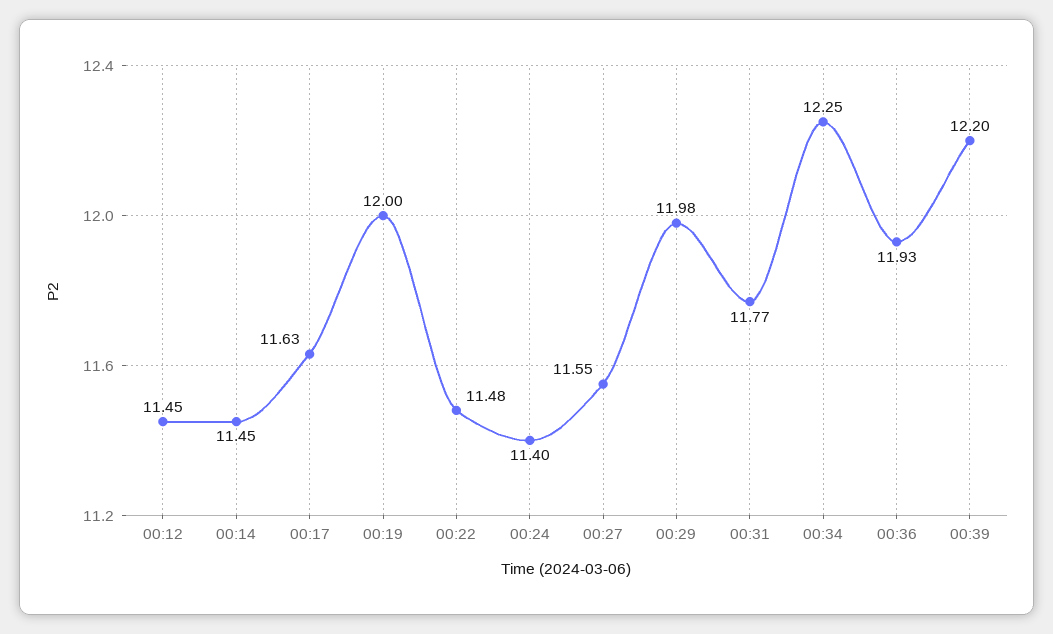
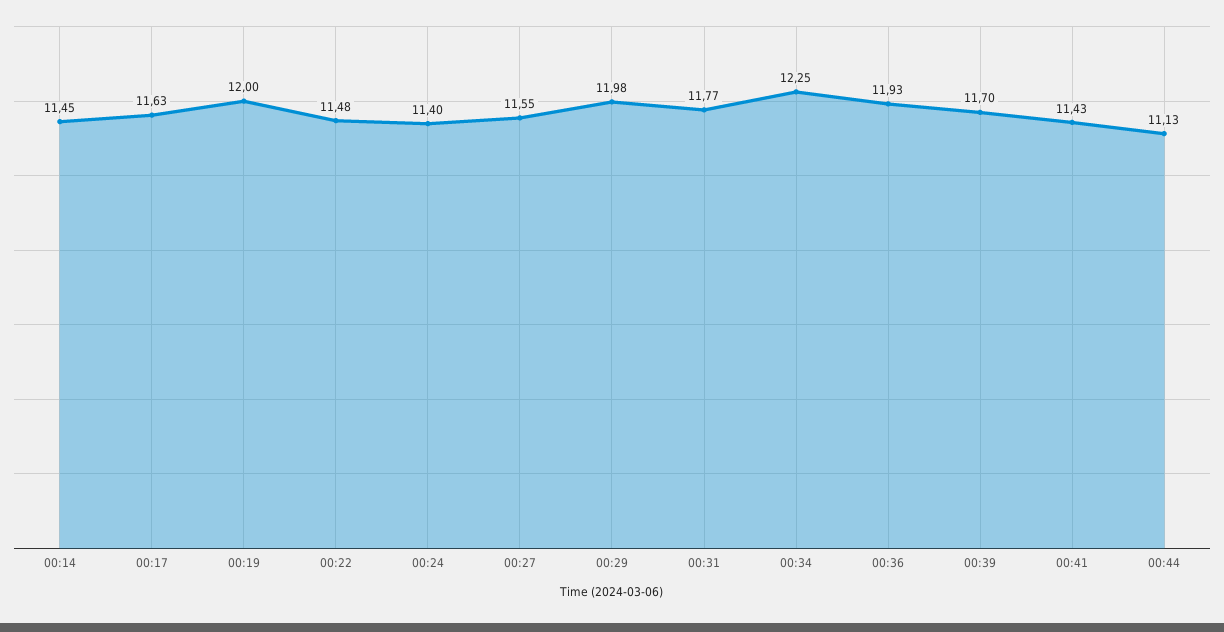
00:12: 11.45 -> none
00:39: 12.2 -> 11.7
00:41: none -> 11.43
00:44: none -> 11.13

